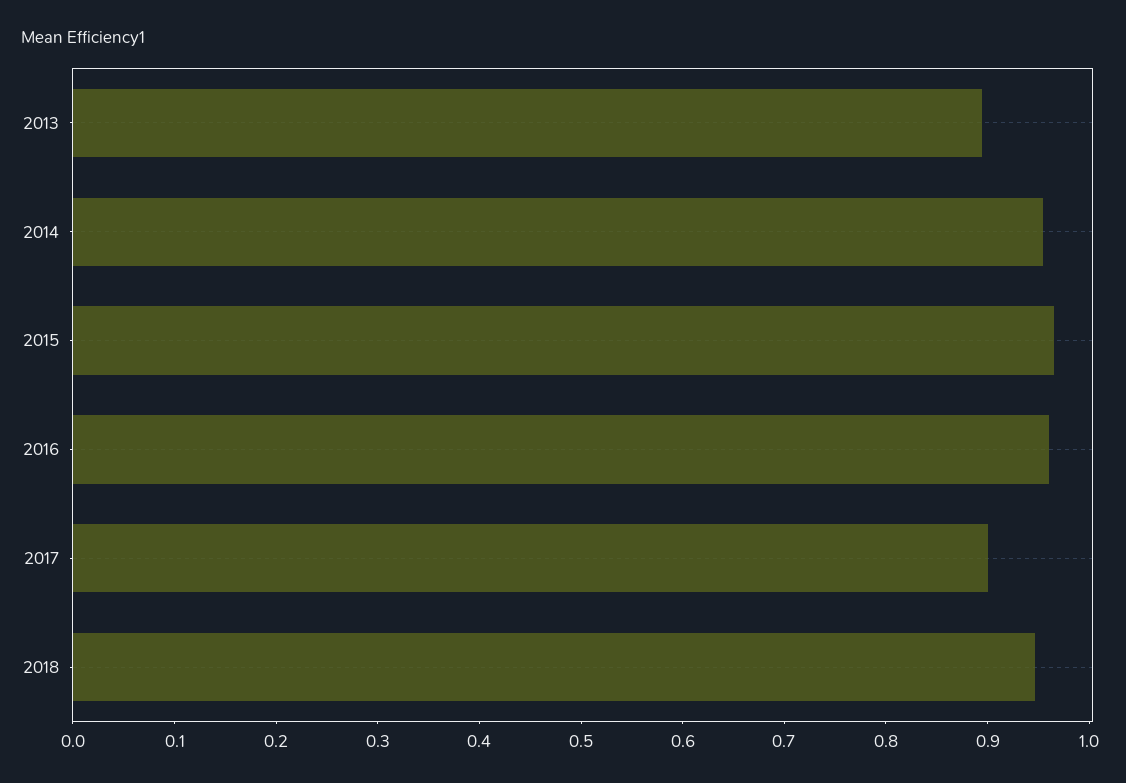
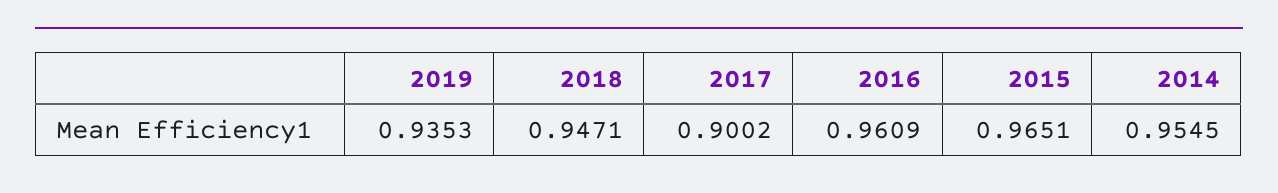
2013: 0.9 -> none
2019: none -> 0.9353

